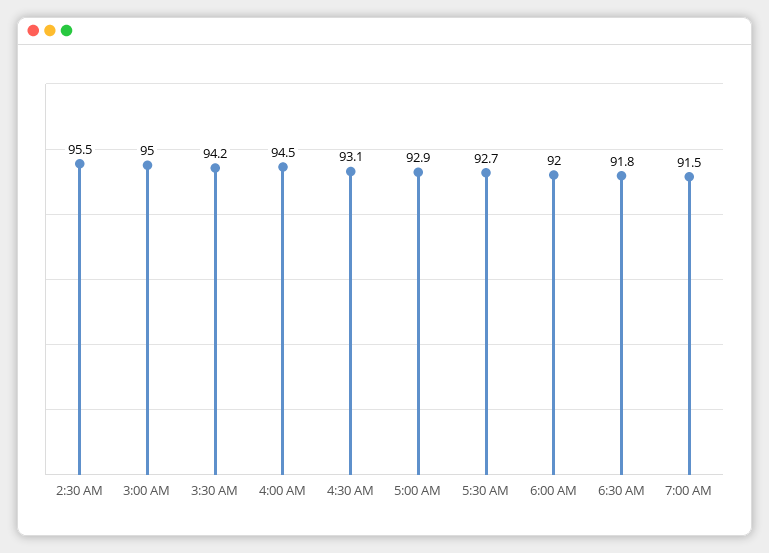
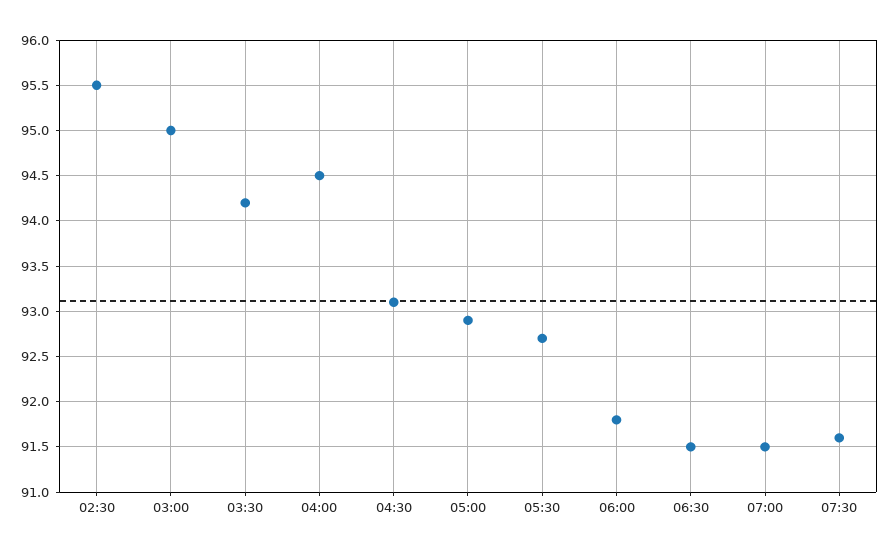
6:00 AM: 92 -> 91.8
6:30 AM: 91.8 -> 91.5
07:30: none -> 91.6

